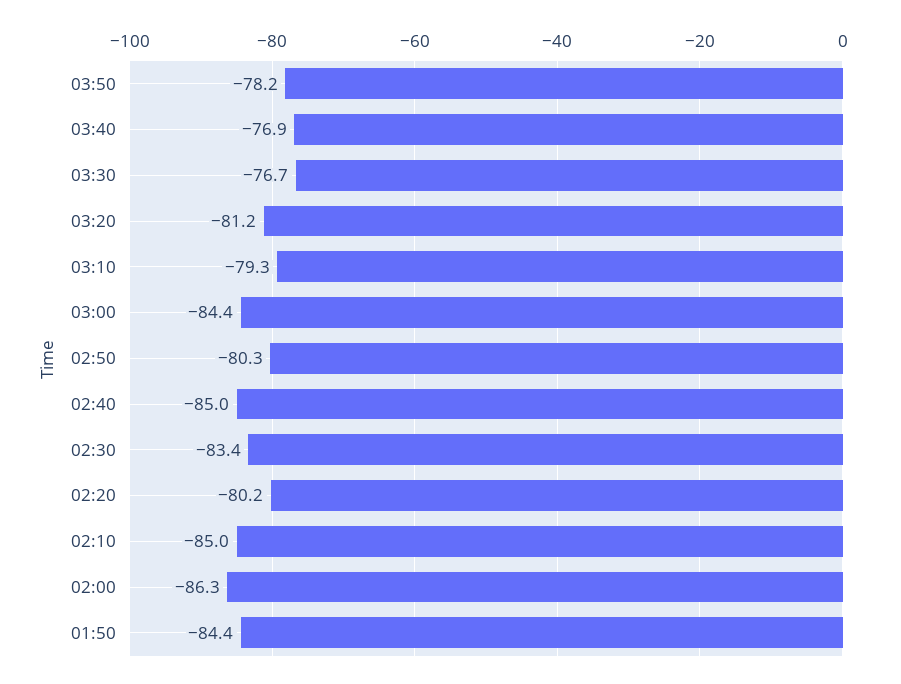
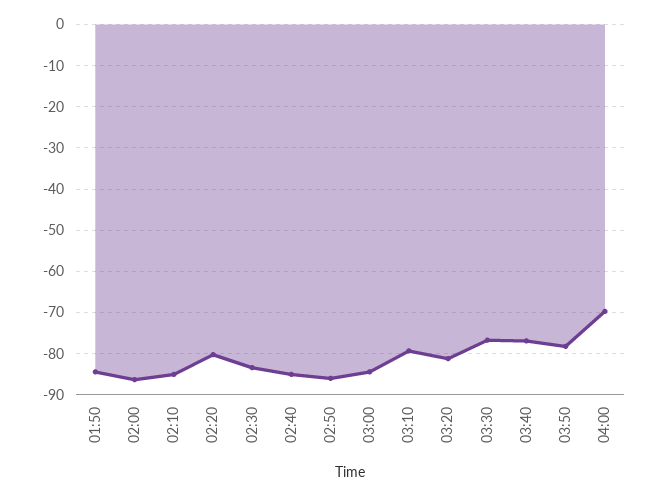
02:50: -80.3 -> -86
04:00: none -> -70

